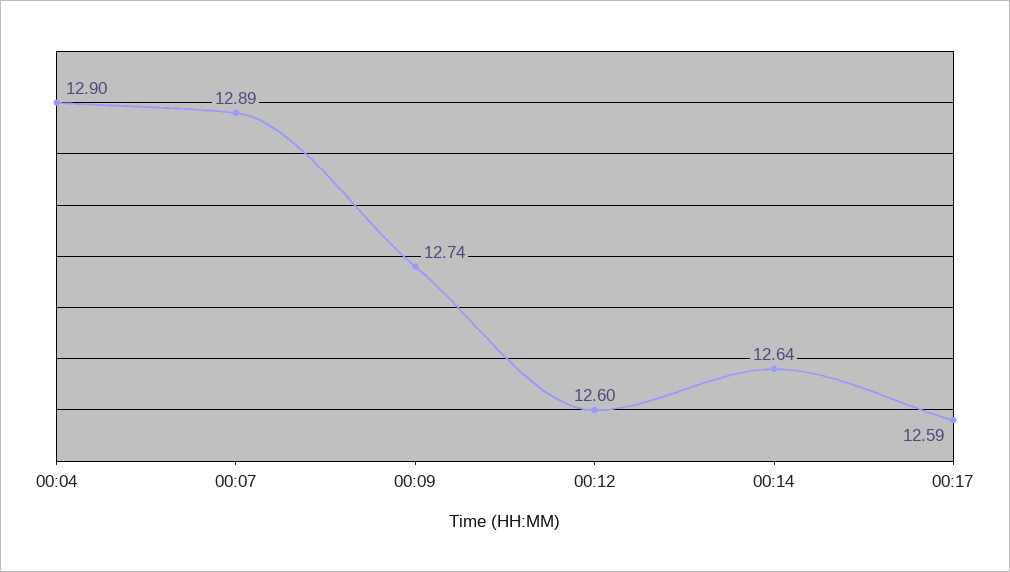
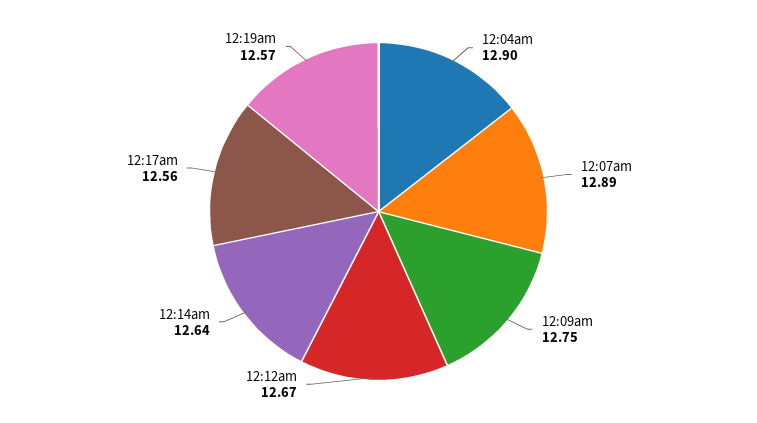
00:09: 12.74 -> 12.75
00:12: 12.6 -> 12.67
00:17: 12.59 -> 12.56
12:19am: none -> 12.57

